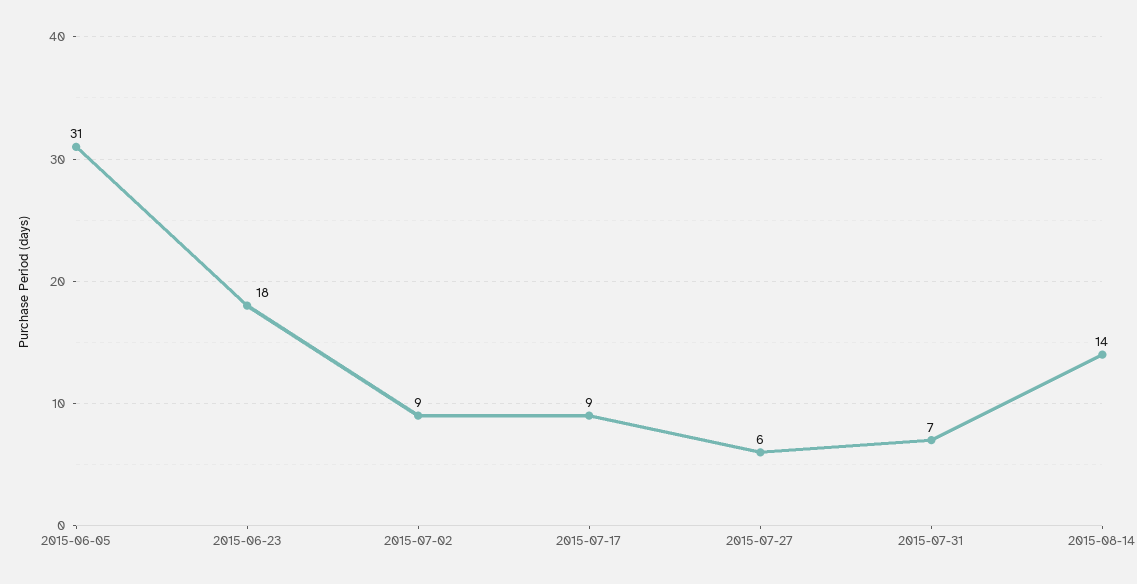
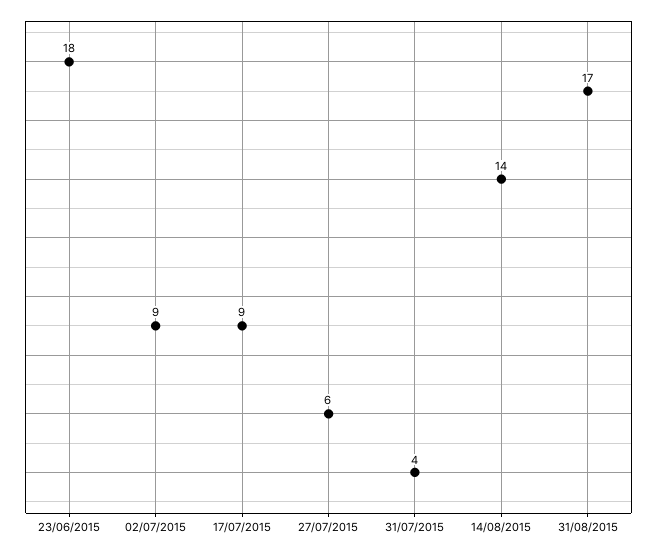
2015-06-05: 31 -> none
2015-07-31: 7 -> 4
31/08/2015: none -> 17

